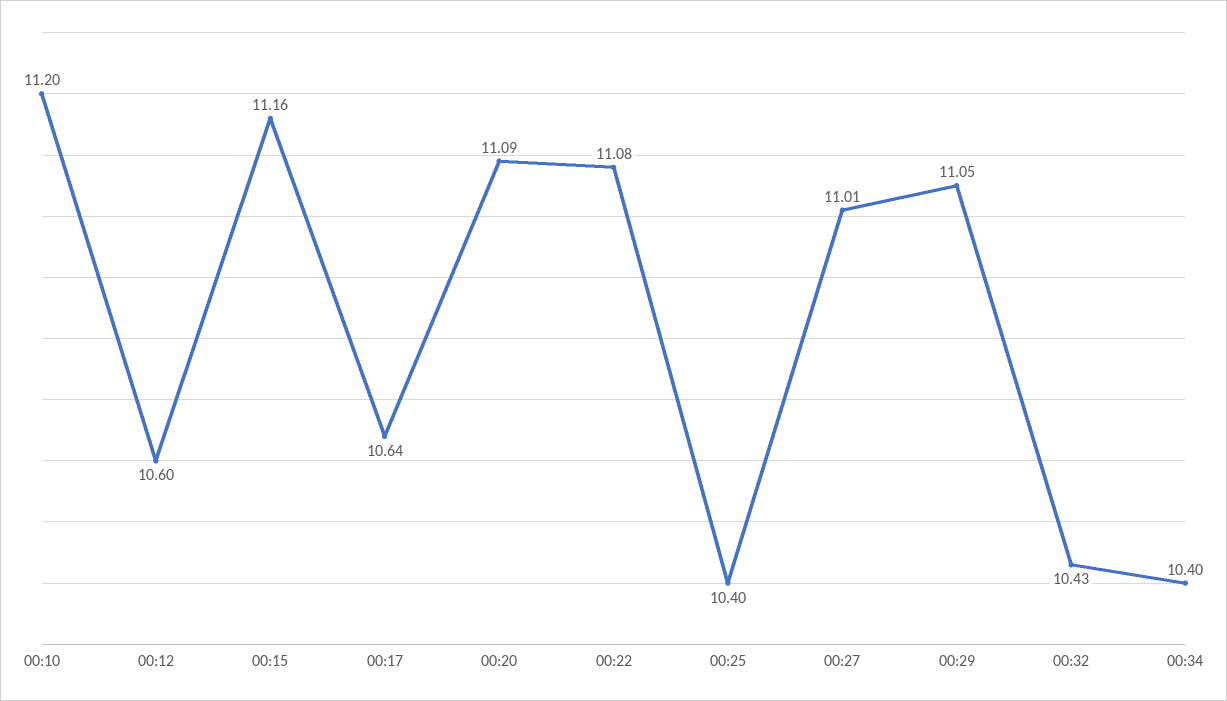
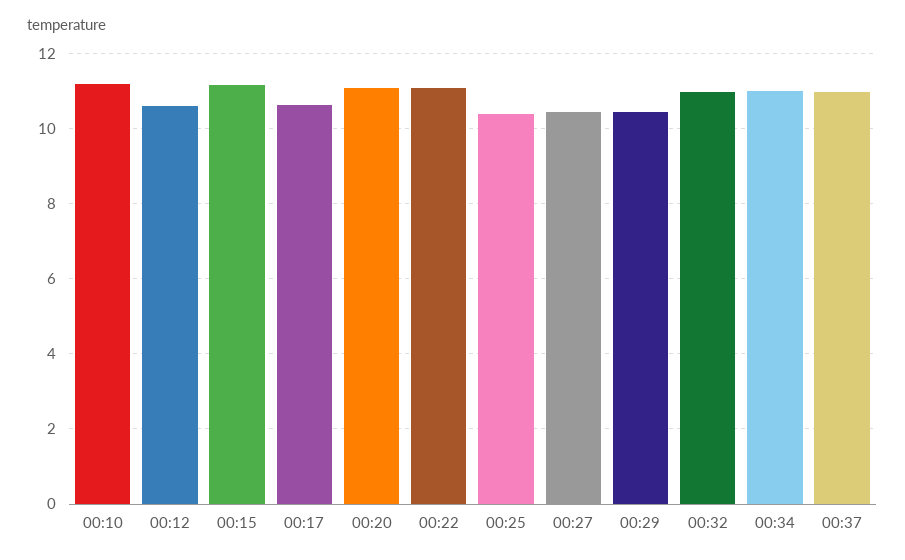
00:27: 11.01 -> 10.4
00:29: 11.05 -> 10.4
00:32: 10.43 -> 11
00:34: 10.4 -> 11
00:37: none -> 11

